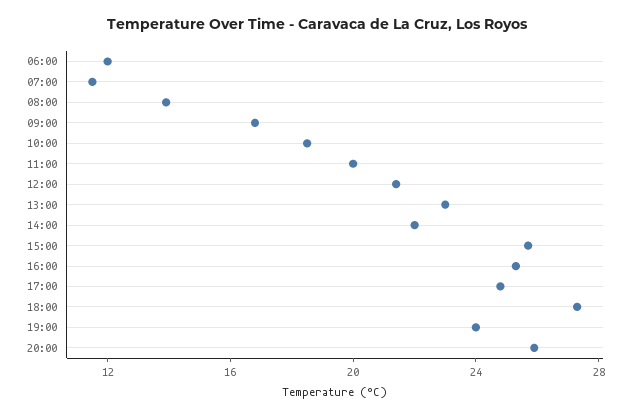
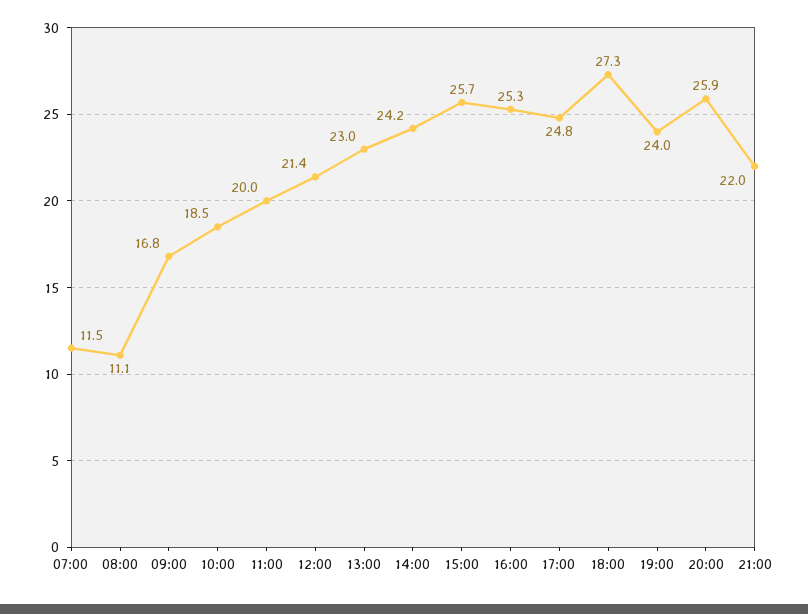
06:00: 12 -> none
08:00: 14 -> 11.1
14:00: 22 -> 24.2
21:00: none -> 22

